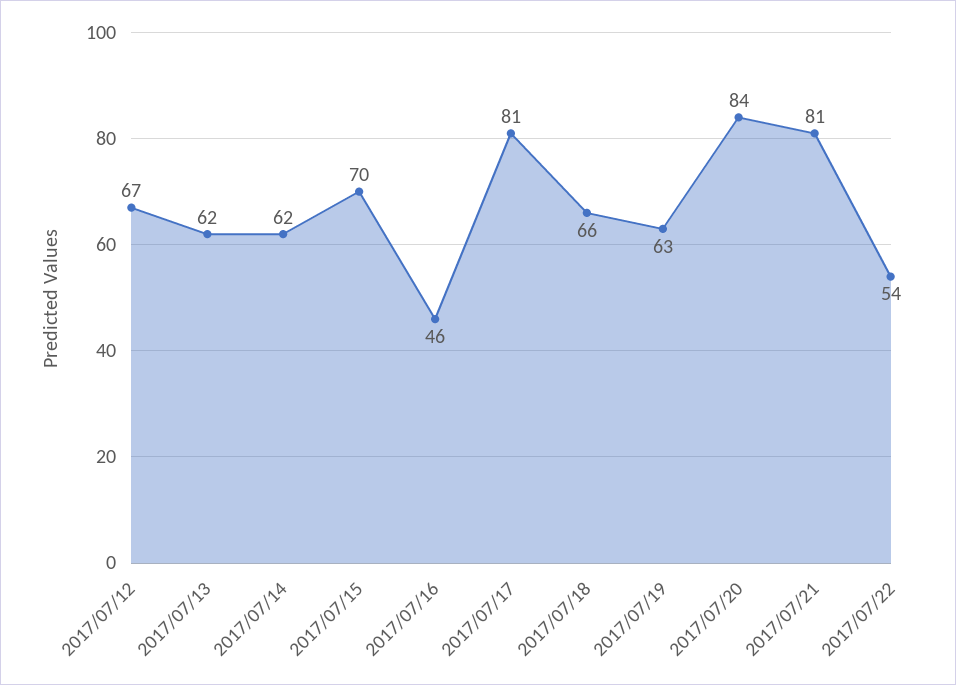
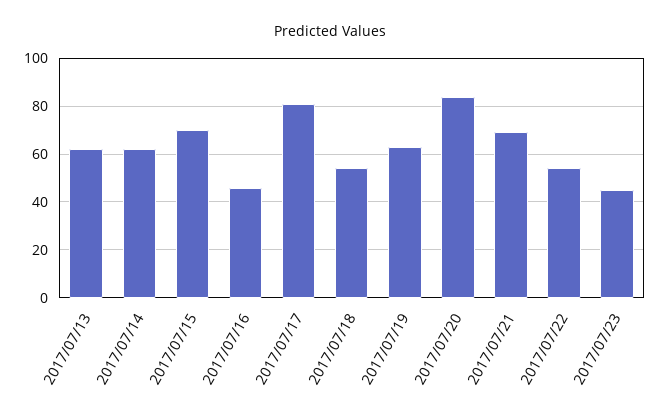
2017/07/12: 67 -> none
2017/07/18: 66 -> 55
2017/07/21: 81 -> 70
2017/07/23: none -> 45

